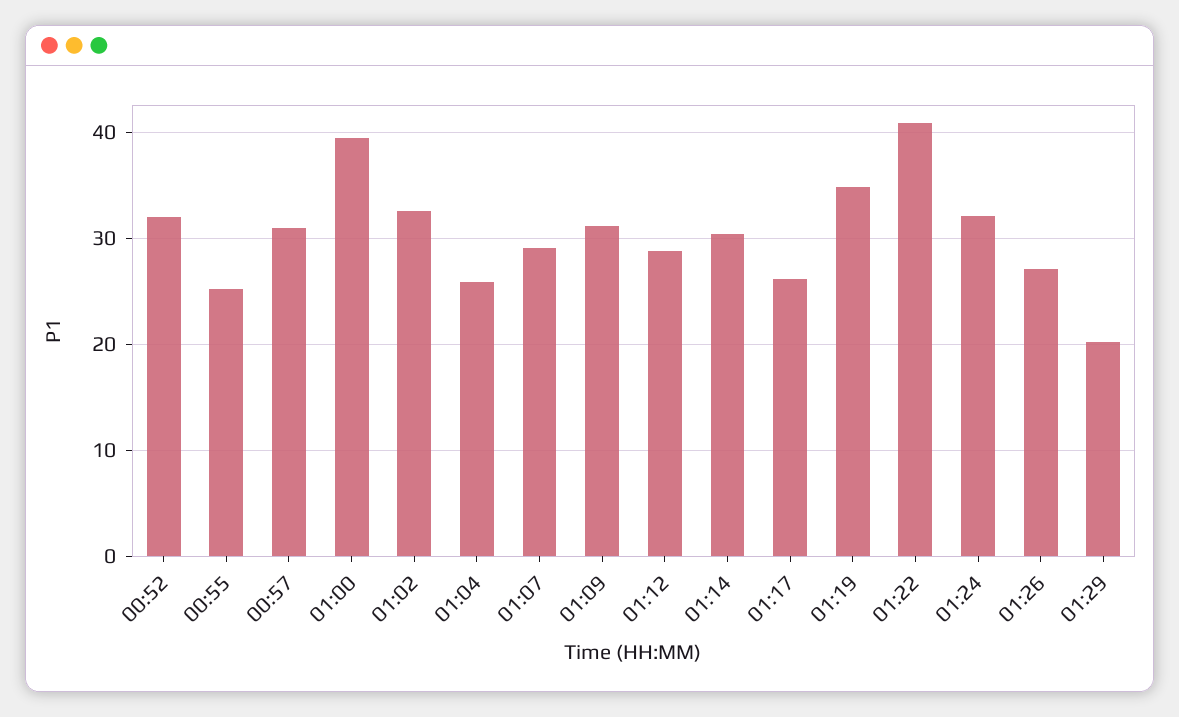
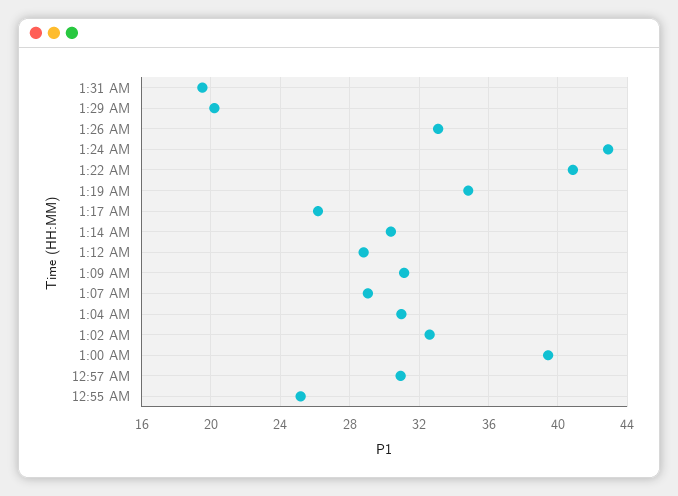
00:52: 32 -> none
01:04: 26 -> 31
01:24: 32 -> 43
01:26: 27 -> 33
1:31 AM: none -> 19.5

